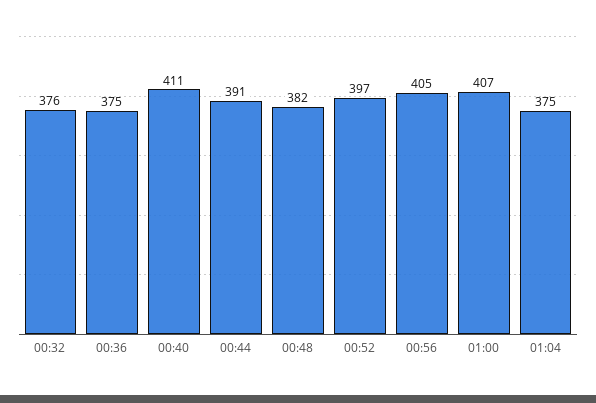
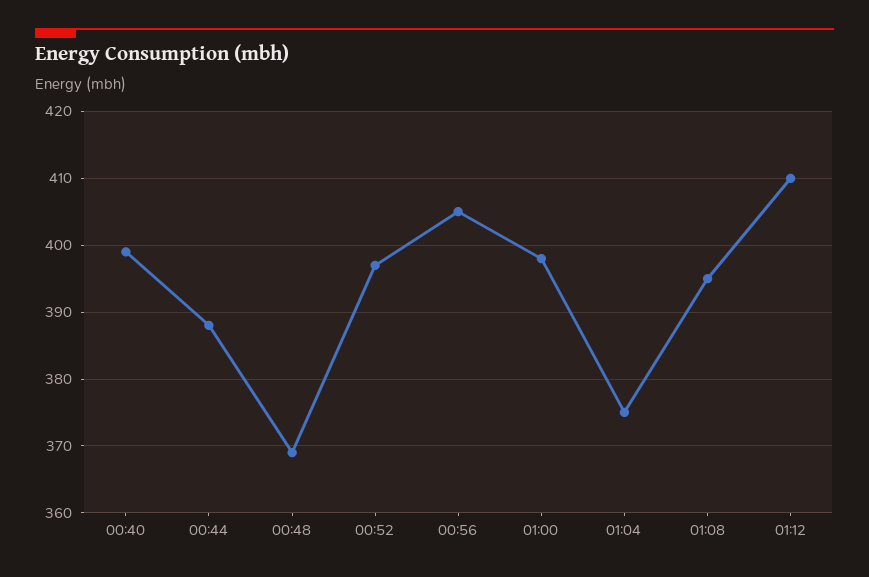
00:32: 376 -> none
00:36: 375 -> none
00:40: 411 -> 399
00:44: 391 -> 388
00:48: 382 -> 369
01:00: 407 -> 398
01:08: none -> 395
01:12: none -> 410

